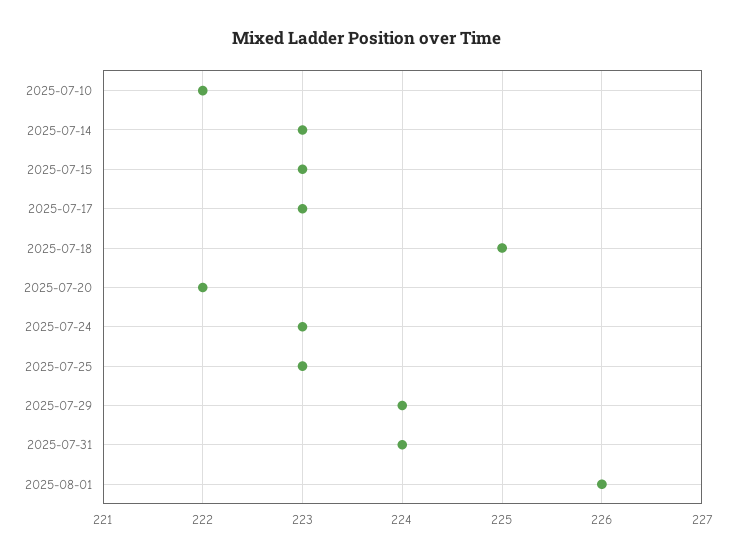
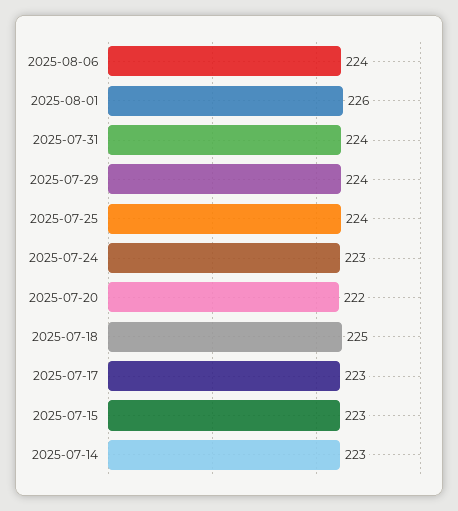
2025-07-10: 222 -> none
2025-07-25: 223 -> 224
2025-08-06: none -> 224

